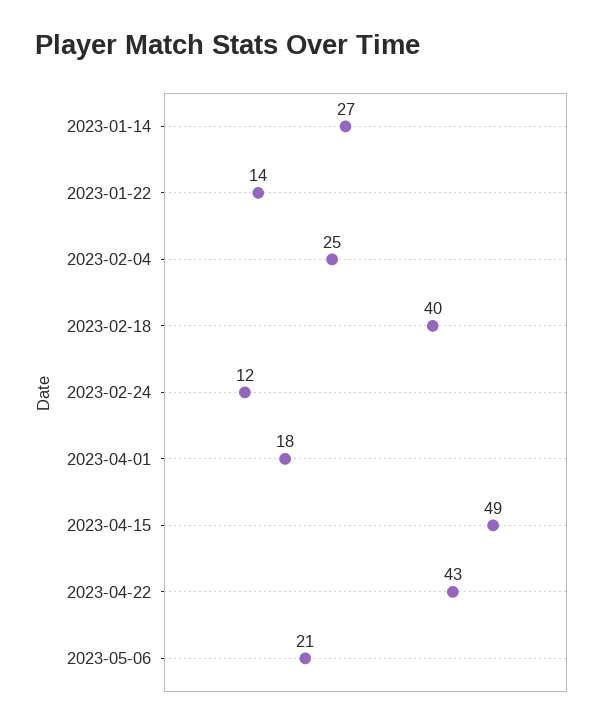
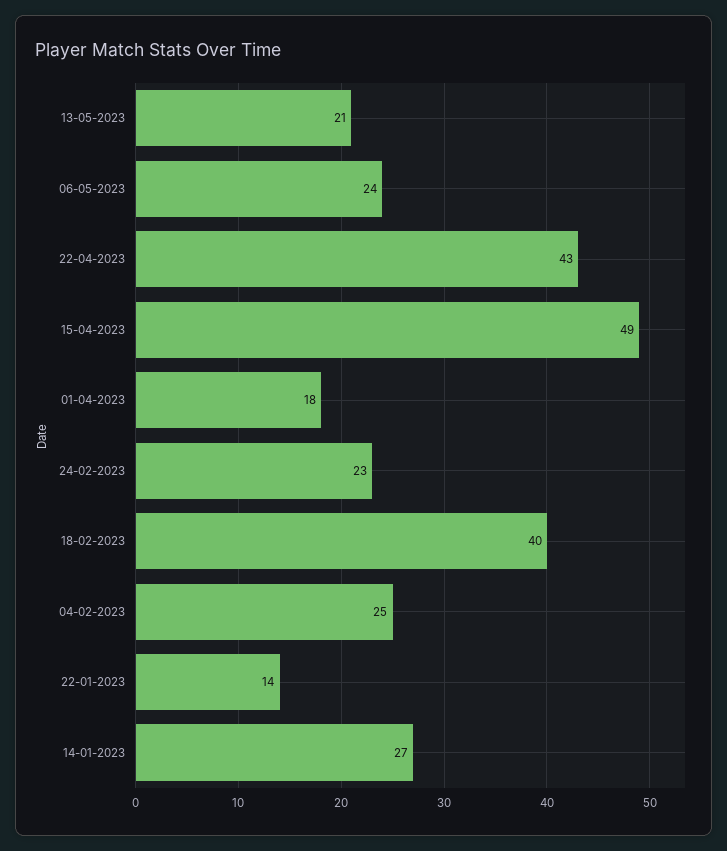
2023-02-24: 12 -> 23
2023-05-06: 21 -> 24
13-05-2023: none -> 21

